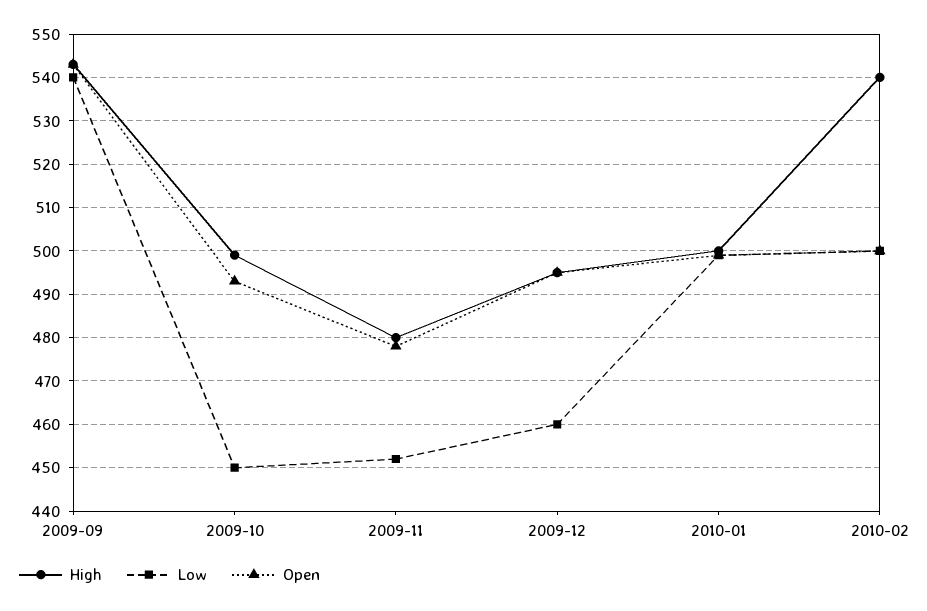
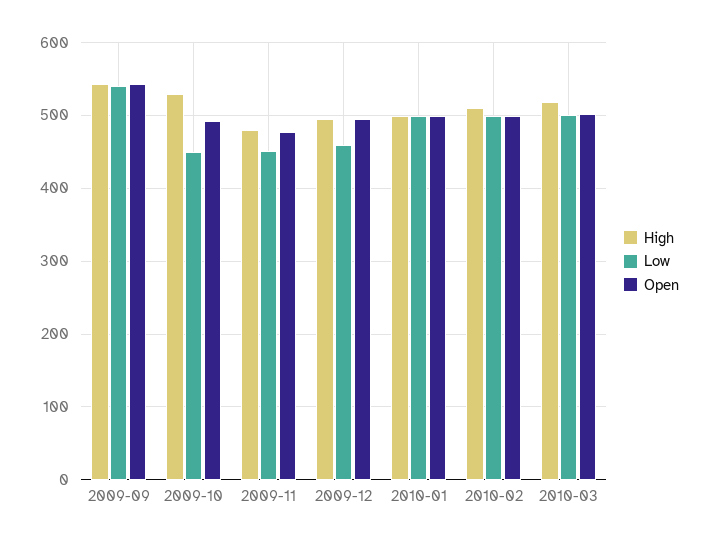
High, 2009-10: 500 -> 530
High, 2010-02: 540 -> 510
High, 2010-03: none -> 520
Low, 2010-03: none -> 500
Open, 2010-03: none -> 500

